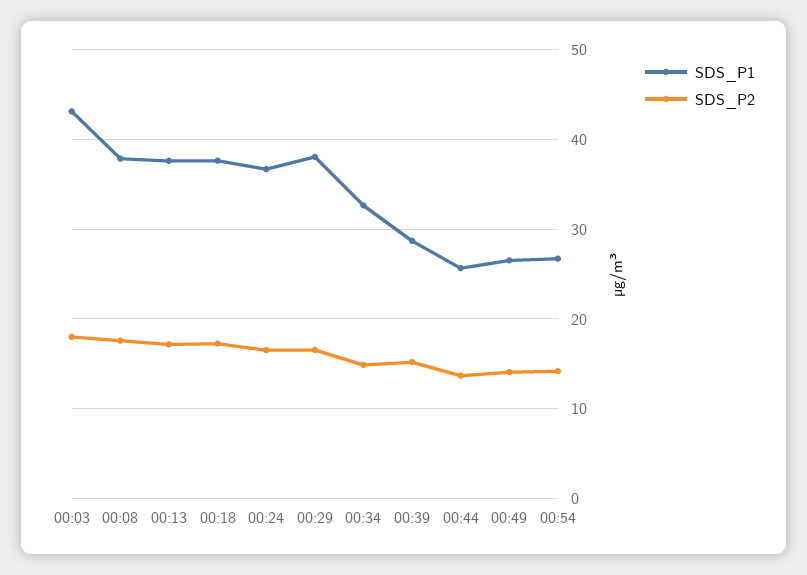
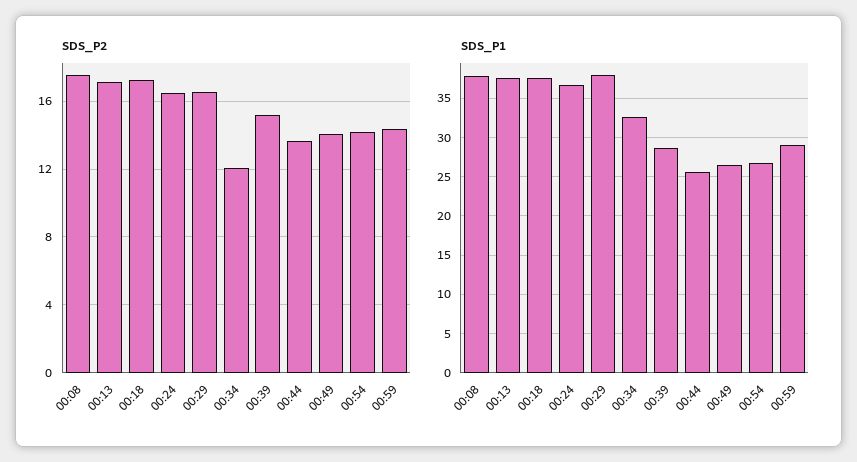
SDS_P1, 00:03: 43 -> none
SDS_P2, 00:03: 18 -> none
SDS_P2, 00:34: 15 -> 12
SDS_P2, 00:59: none -> 14.5
SDS_P1, 00:59: none -> 29

